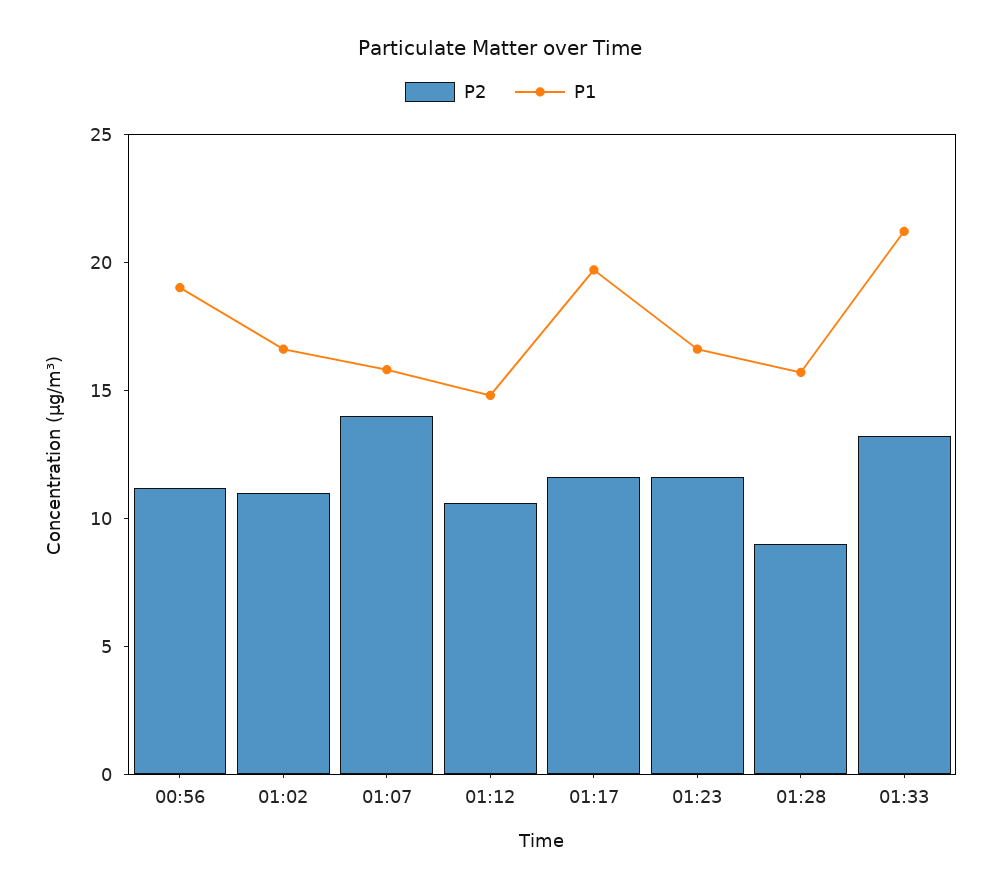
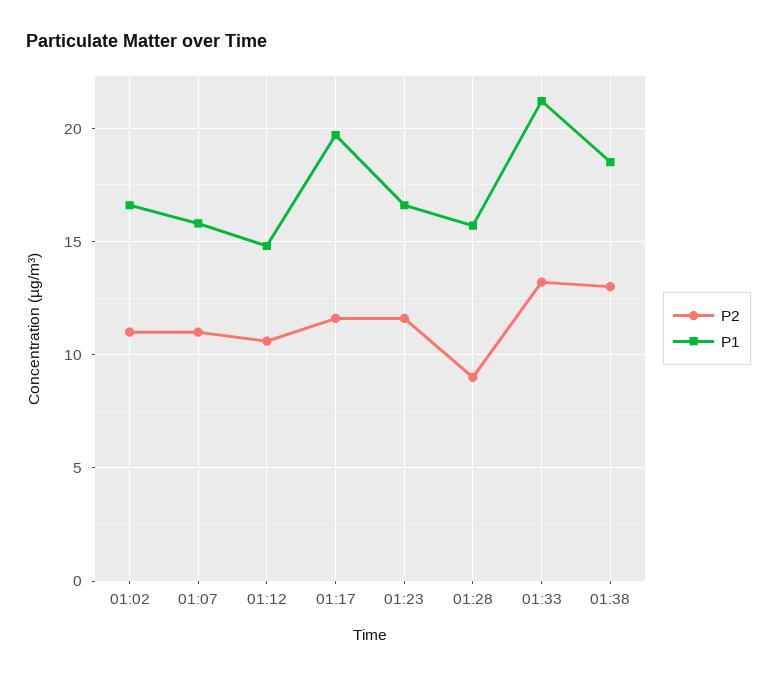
P2, 00:56: 11 -> none
P1, 00:56: 19 -> none
P2, 01:07: 14 -> 11
P2, 01:38: none -> 13
P1, 01:38: none -> 18.5

